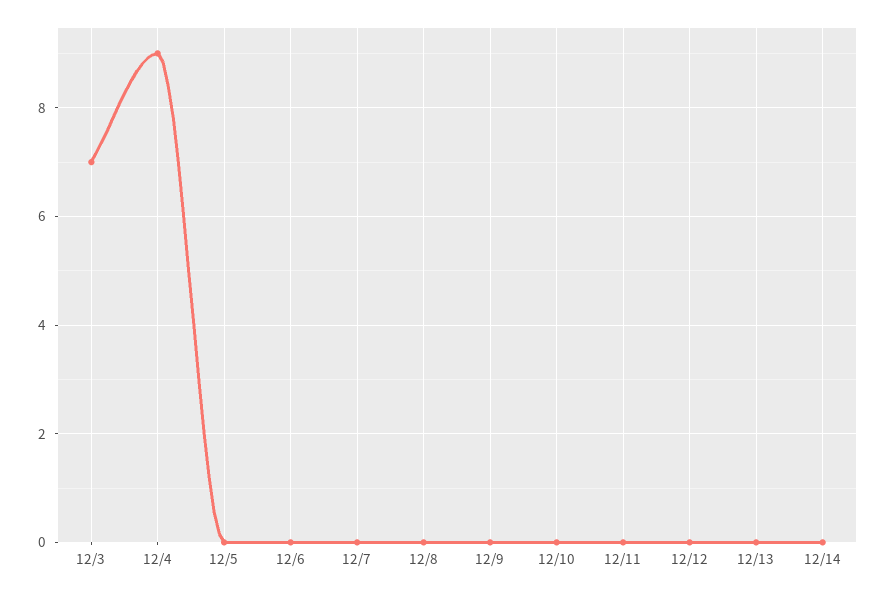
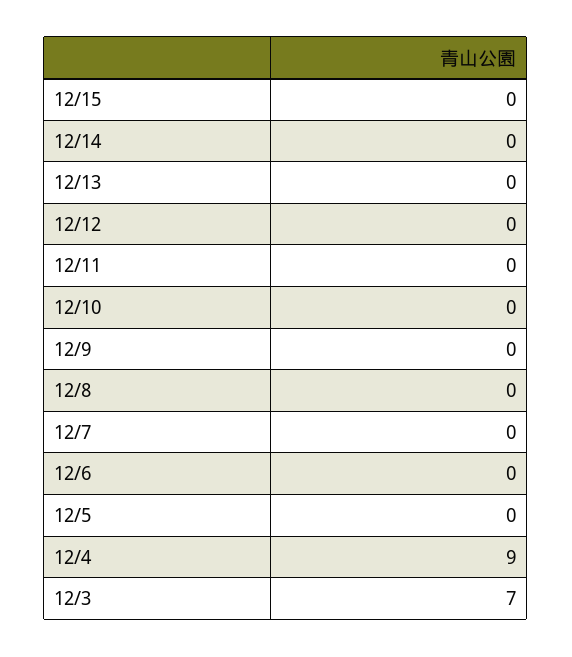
12/15: none -> 0

